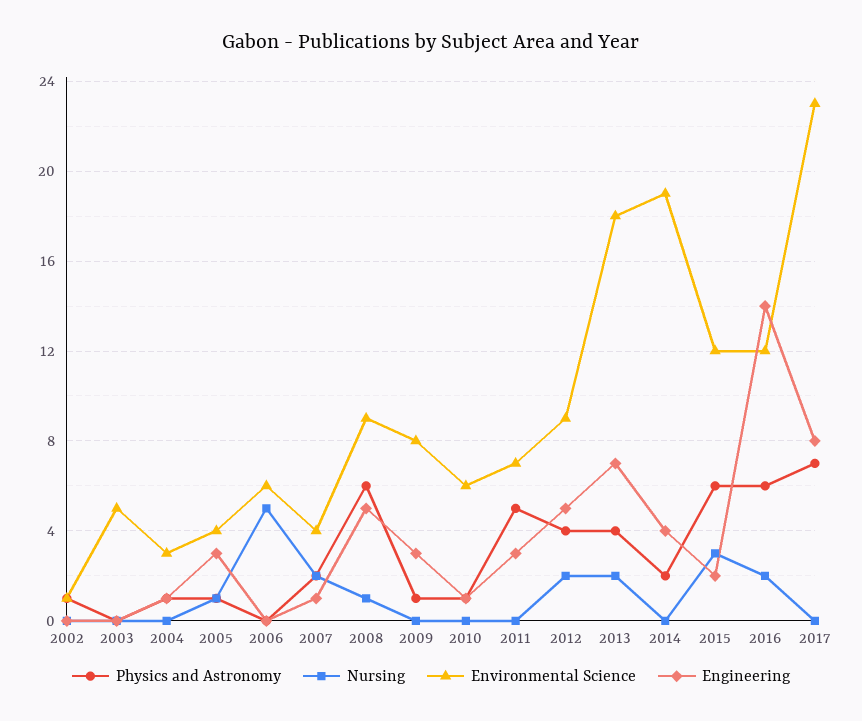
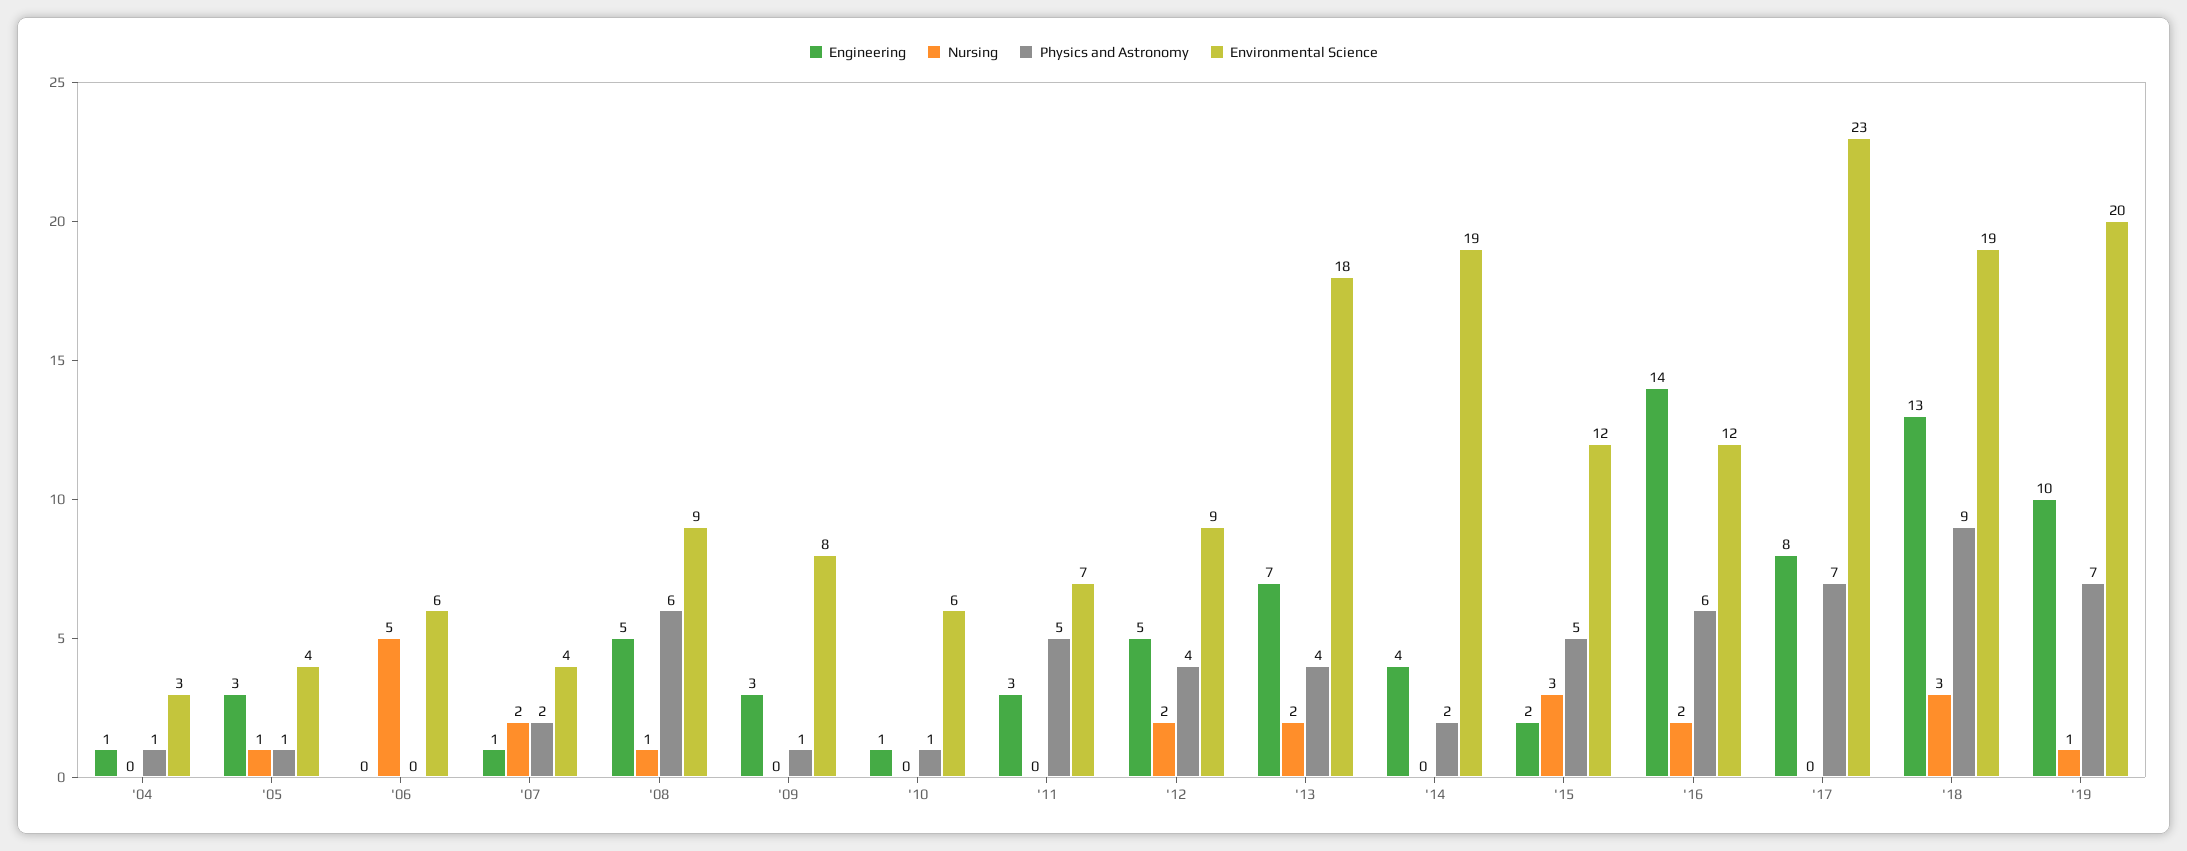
Physics and Astronomy, 2002: 1 -> none
Nursing, 2002: 0 -> none
Environmental Science, 2002: 1 -> none
Engineering, 2002: 0 -> none
Physics and Astronomy, 2003: 0 -> none
Nursing, 2003: 0 -> none
Environmental Science, 2003: 5 -> none
Engineering, 2003: 0 -> none
Physics and Astronomy, 2015: 6 -> 5
Engineering, '18: none -> 13
Nursing, '18: none -> 3
Physics and Astronomy, '18: none -> 9
Environmental Science, '18: none -> 19
Engineering, '19: none -> 10
Nursing, '19: none -> 1
Physics and Astronomy, '19: none -> 7
Environmental Science, '19: none -> 20

